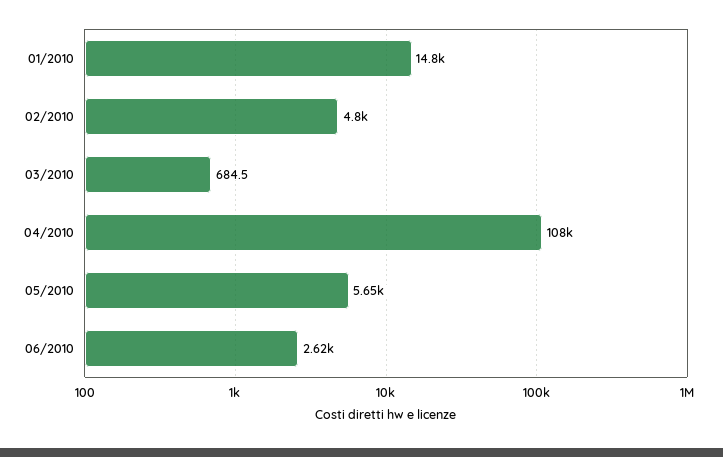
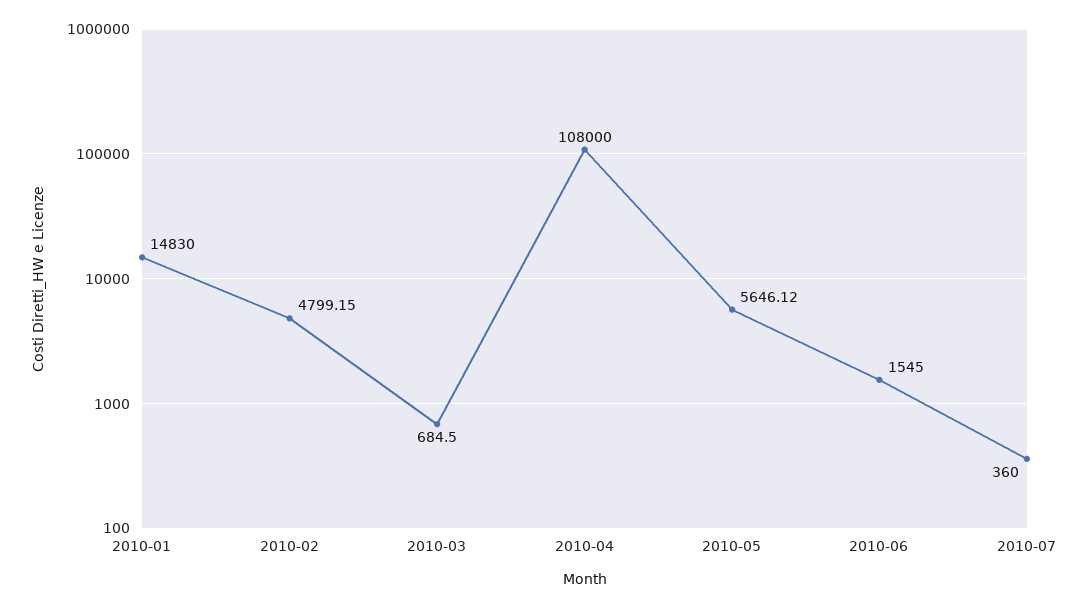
06/2010: 2620 -> 1545
2010-07: none -> 360

